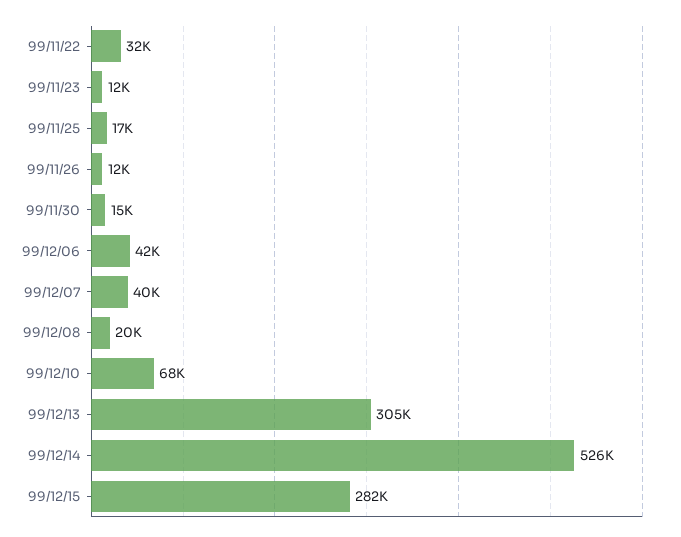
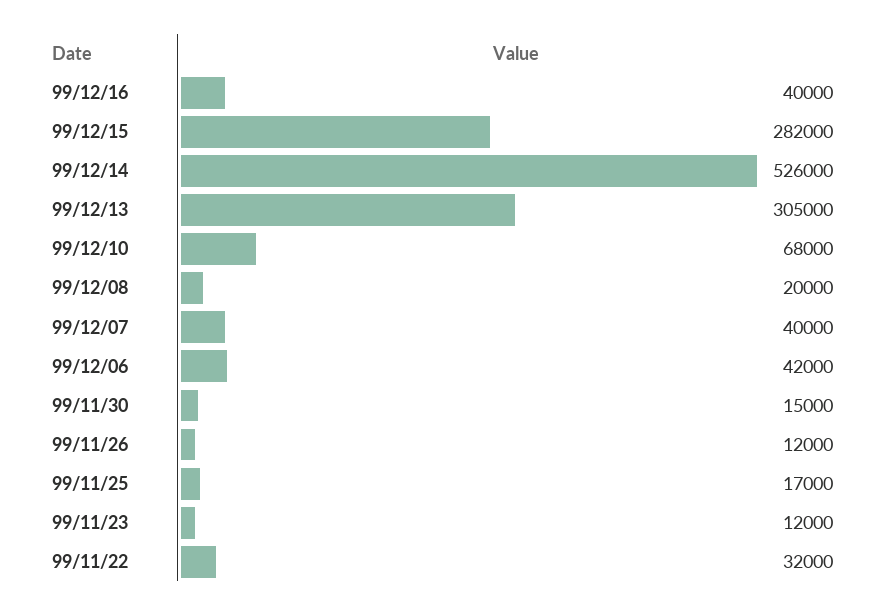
99/12/16: none -> 40000

